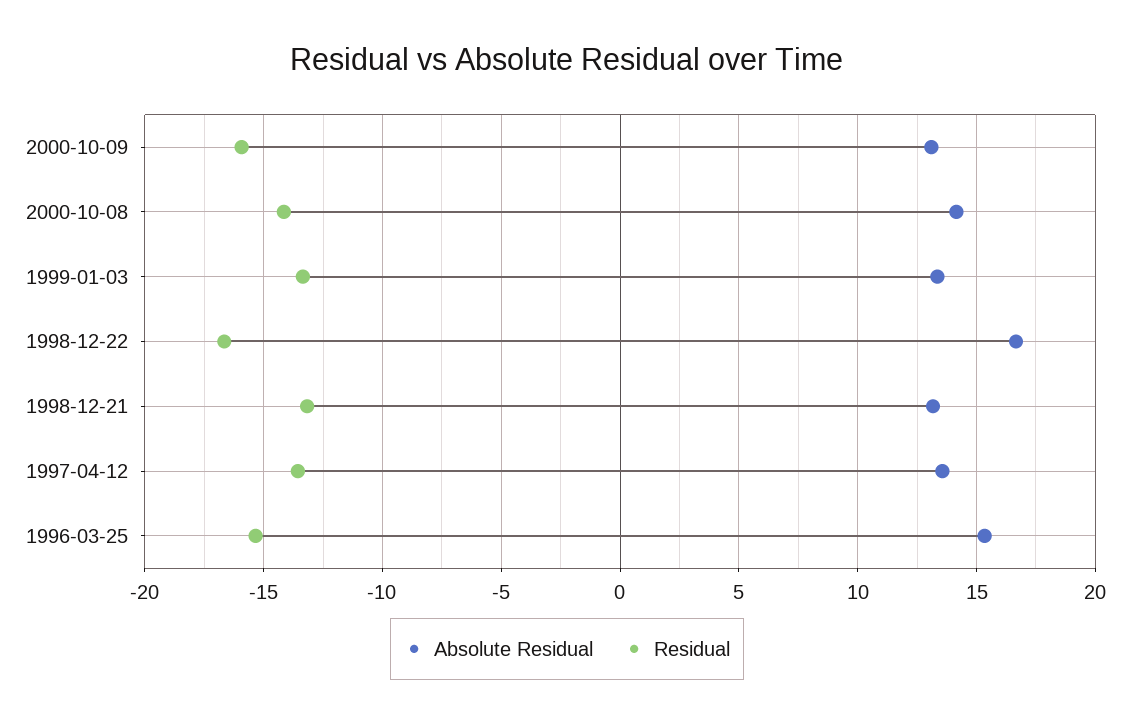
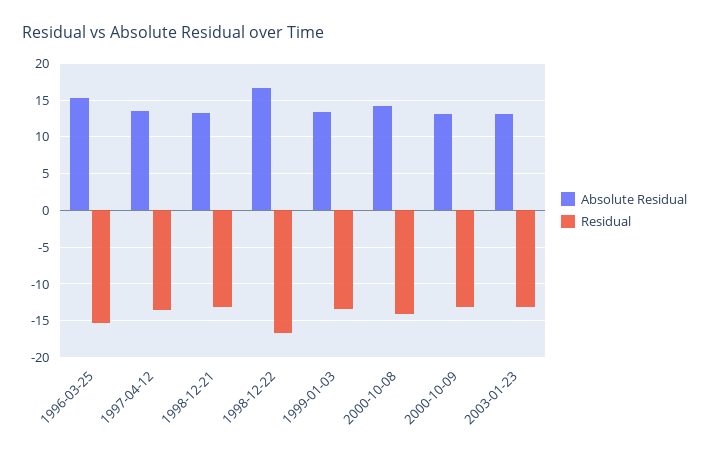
Residual, 2000-10-09: -16 -> -13
Absolute Residual, 2003-01-23: none -> 13
Residual, 2003-01-23: none -> -13

